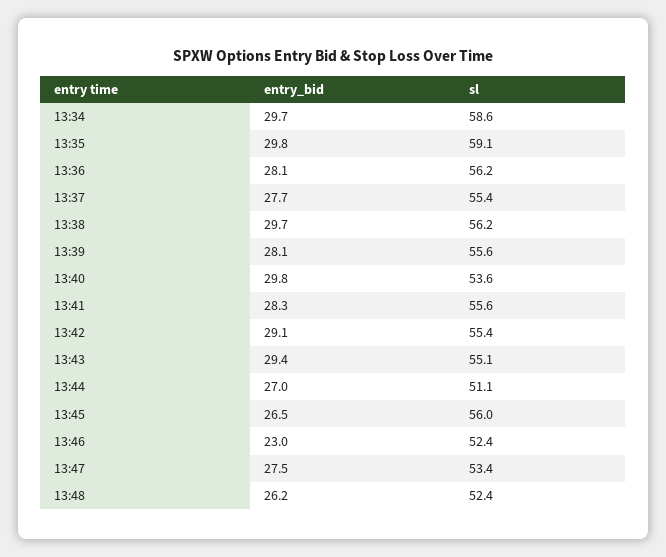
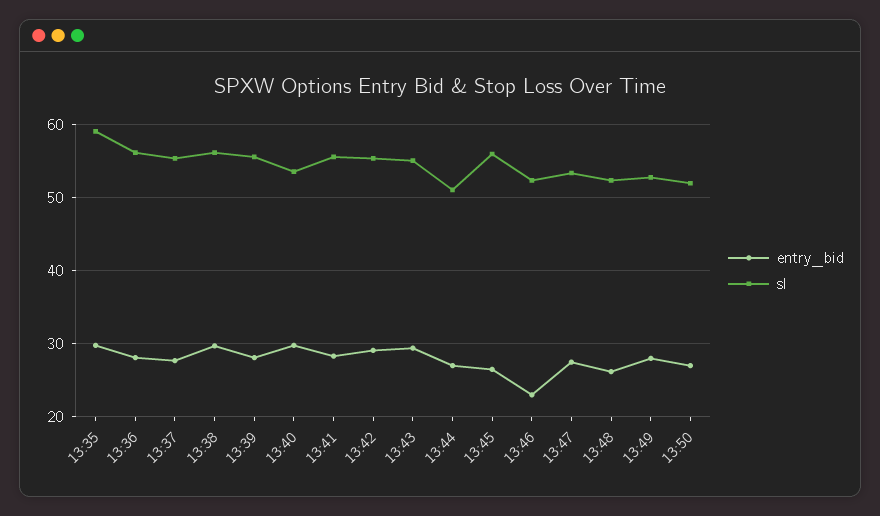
entry_bid, 13:34: 29.7 -> none
sl, 13:34: 58.6 -> none
entry_bid, 13:49: none -> 28
sl, 13:49: none -> 53
entry_bid, 13:50: none -> 27
sl, 13:50: none -> 52

